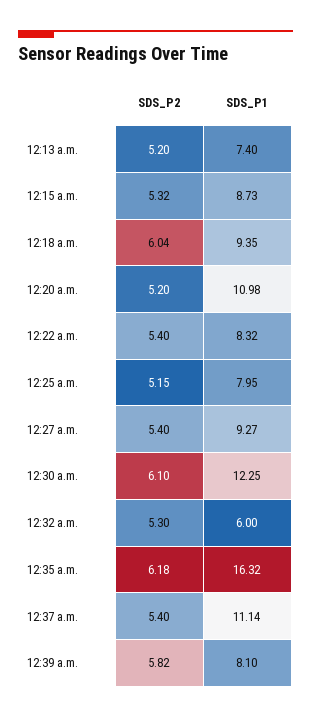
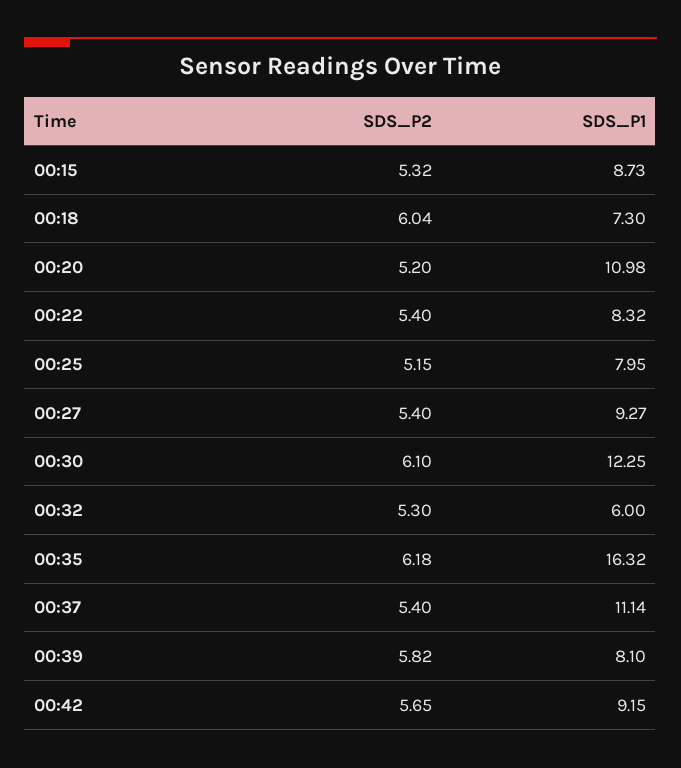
SDS_P2, 12:13 a.m.: 5.2 -> none
SDS_P1, 12:13 a.m.: 7.4 -> none
SDS_P1, 12:18 a.m.: 9.35 -> 7.3
SDS_P2, 00:42: none -> 5.65
SDS_P1, 00:42: none -> 9.15

